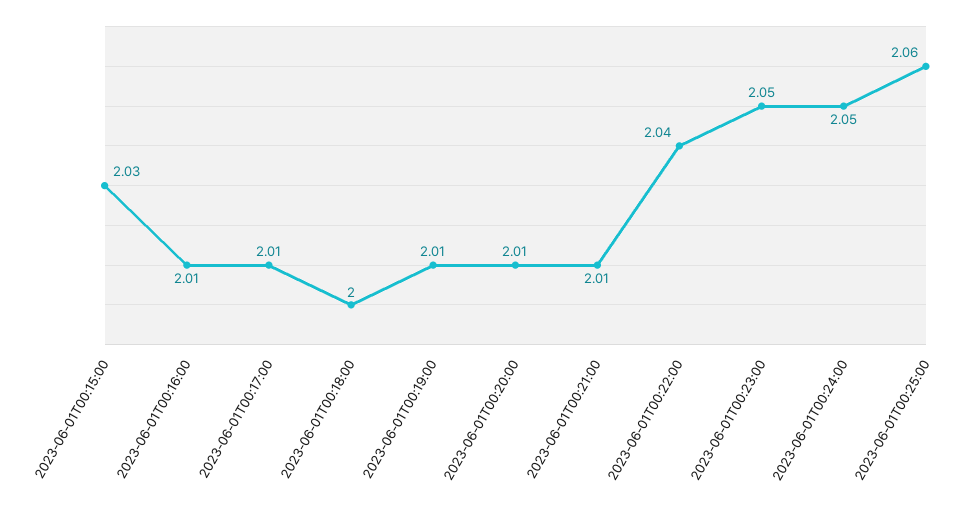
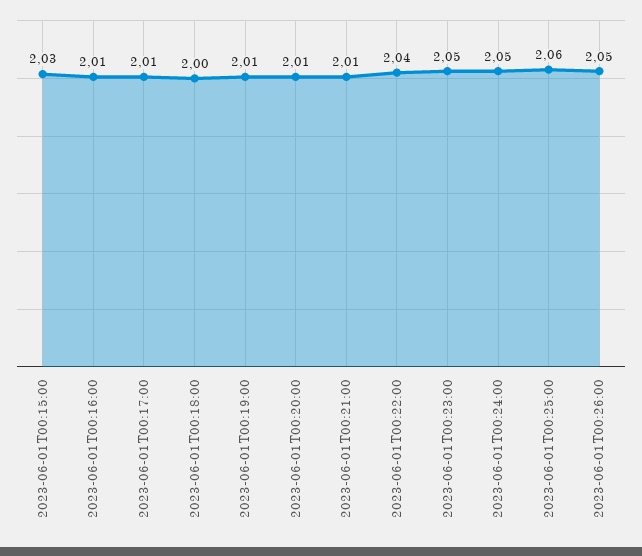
2023-06-01T00:26:00: none -> 2.05

